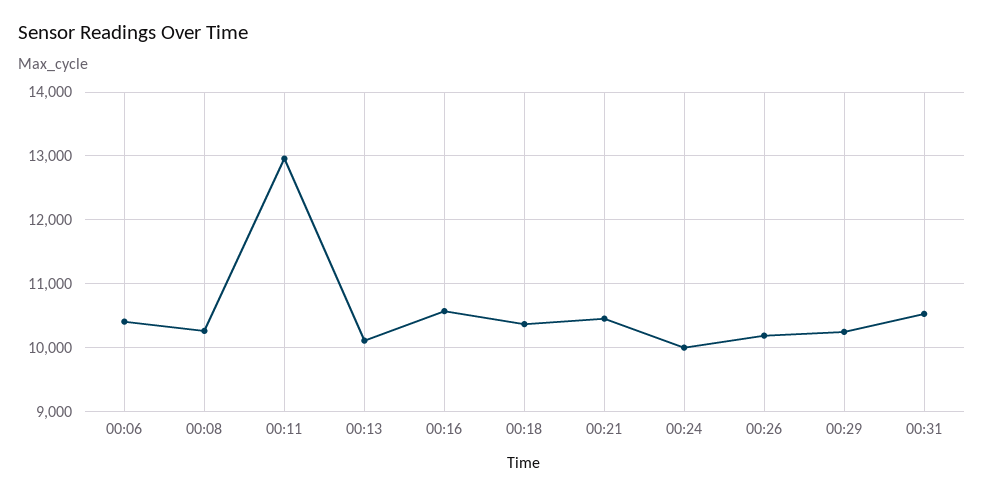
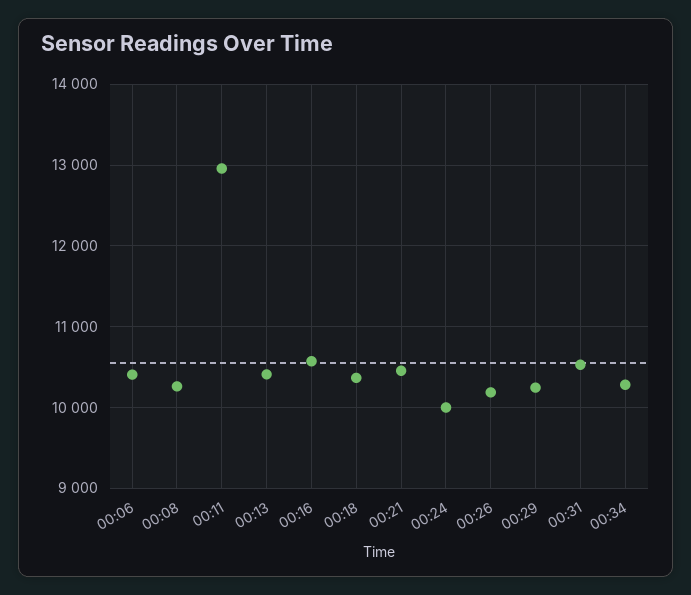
00:13: 10100 -> 10400
00:34: none -> 10300

